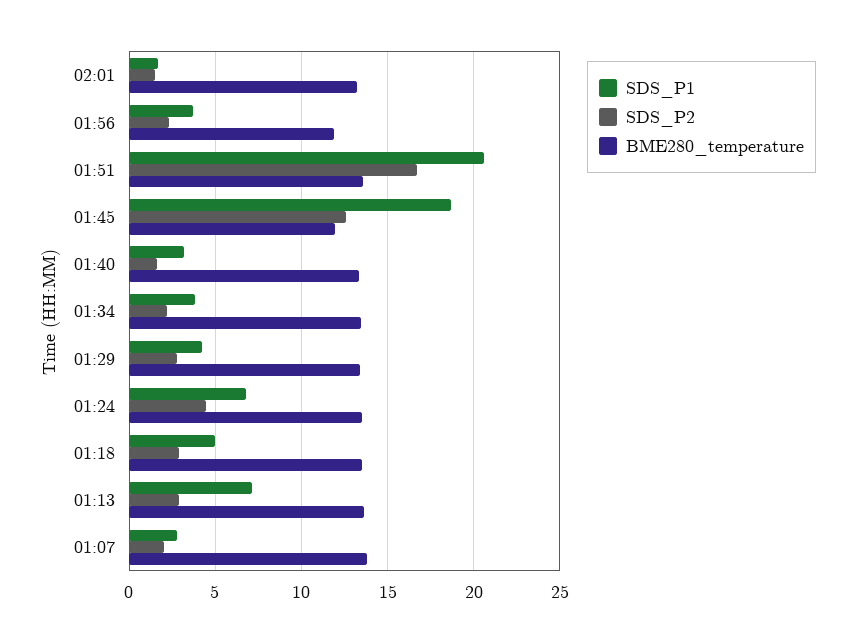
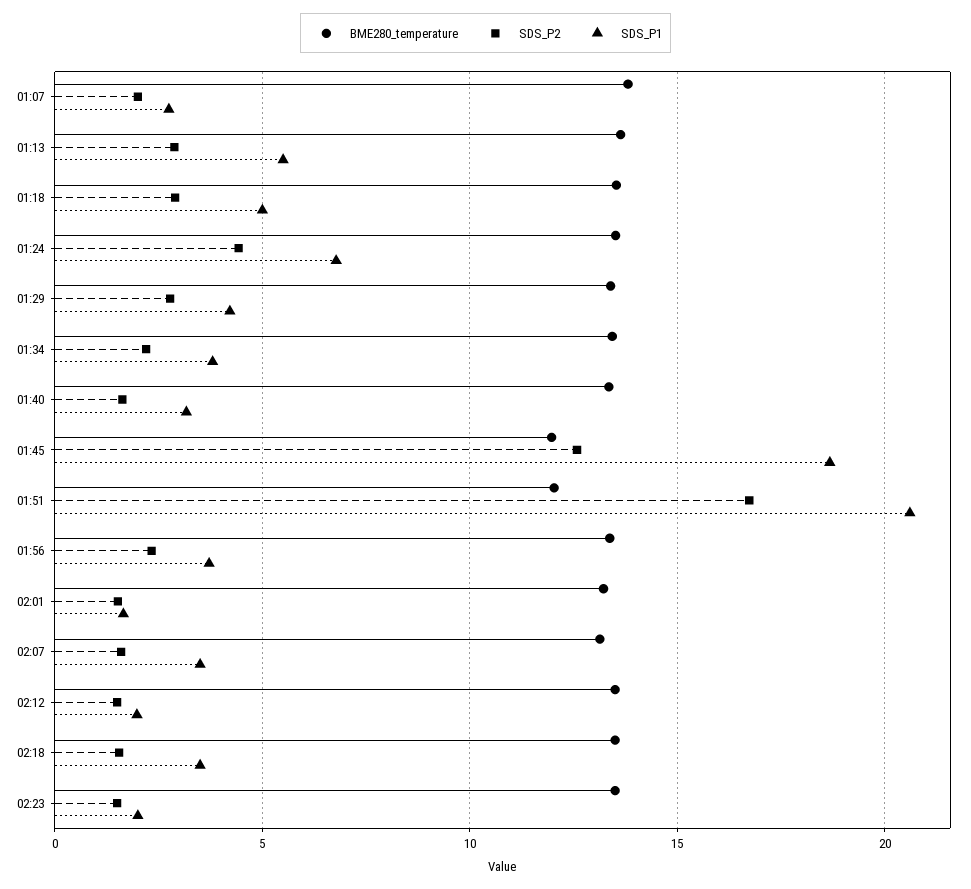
BME280_temperature, 01:56: 12 -> 13.5
BME280_temperature, 01:51: 13.5 -> 12
SDS_P1, 01:13: 7 -> 5.5
BME280_temperature, 02:07: none -> 13
SDS_P2, 02:07: none -> 1.5
SDS_P1, 02:07: none -> 3.5
BME280_temperature, 02:12: none -> 13.5
SDS_P2, 02:12: none -> 1.5
SDS_P1, 02:12: none -> 2
BME280_temperature, 02:18: none -> 13.5
SDS_P2, 02:18: none -> 1.5
SDS_P1, 02:18: none -> 3.5
BME280_temperature, 02:23: none -> 13.5
SDS_P2, 02:23: none -> 1.5
SDS_P1, 02:23: none -> 2

